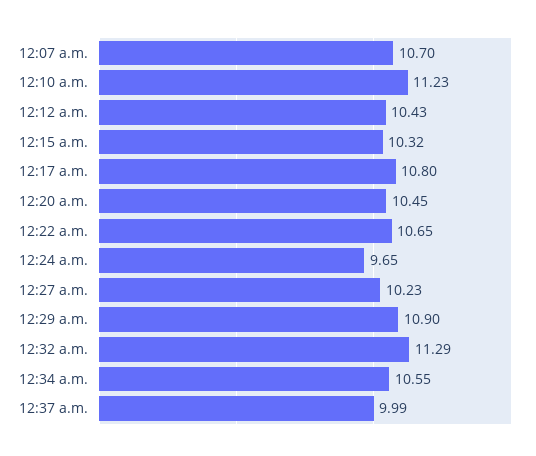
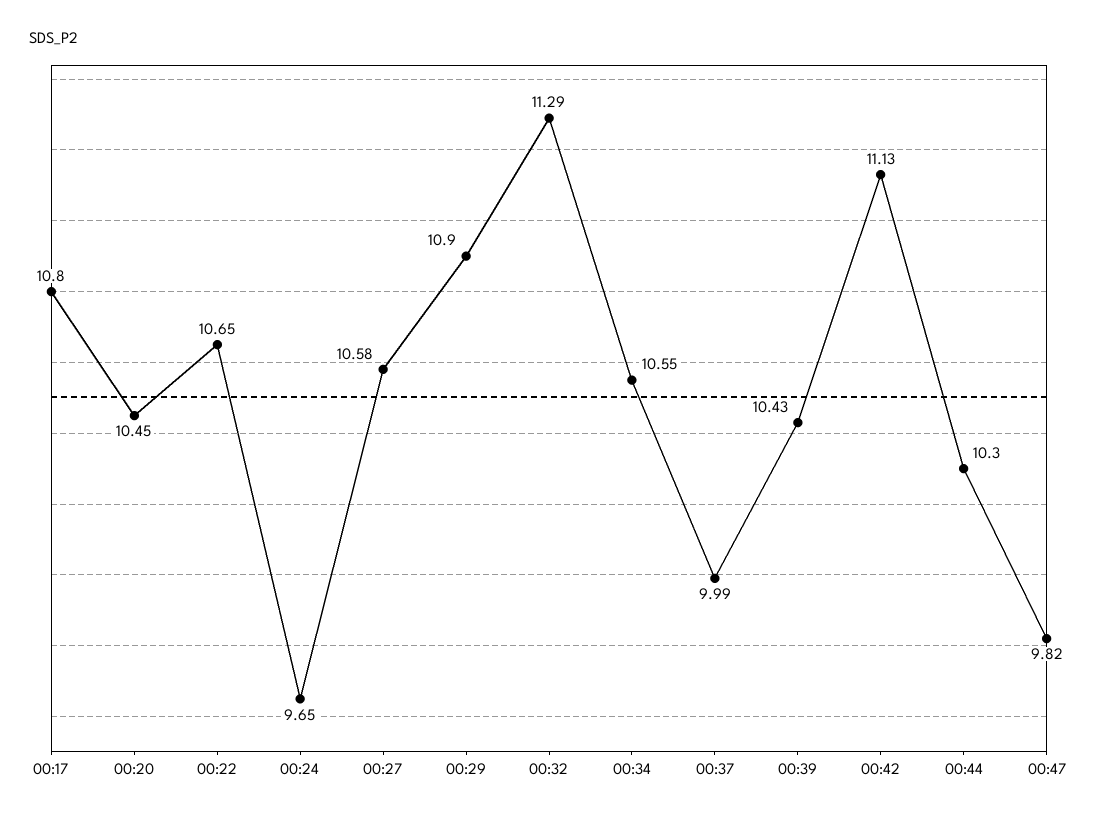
12:07 a.m.: 10.7 -> none
12:10 a.m.: 11.23 -> none
12:12 a.m.: 10.43 -> none
12:15 a.m.: 10.32 -> none
12:27 a.m.: 10.23 -> 10.58
00:39: none -> 10.43
00:42: none -> 11.13
00:44: none -> 10.3
00:47: none -> 9.82

